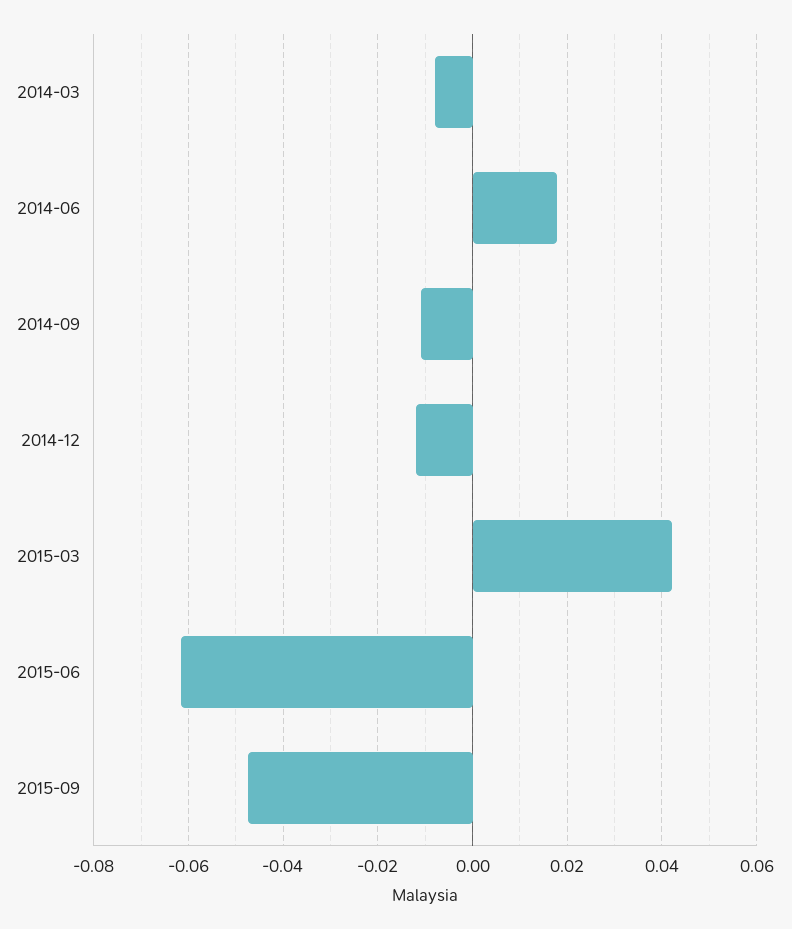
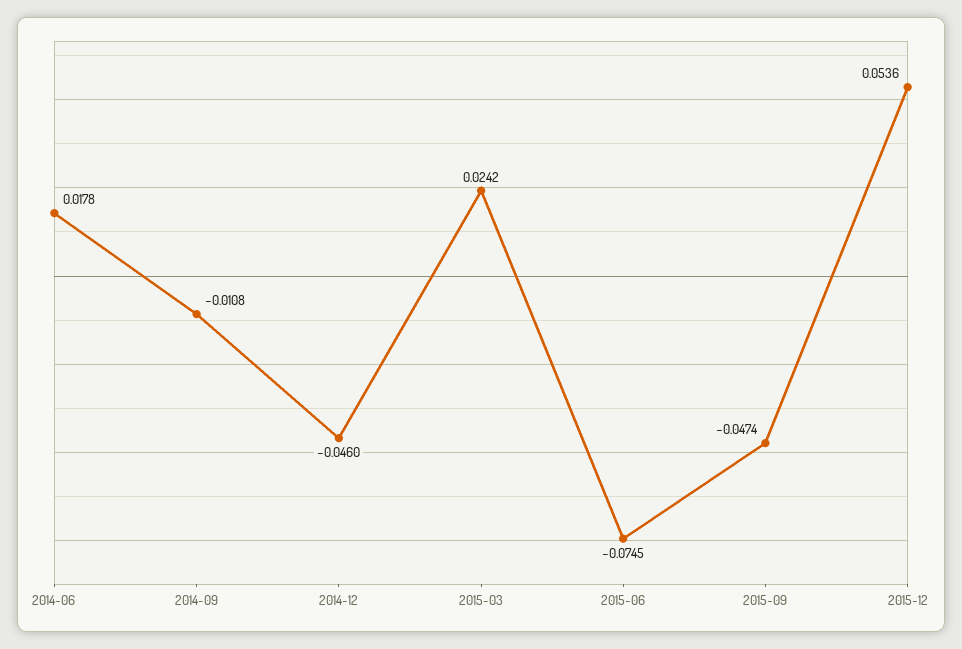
2014-03: -0.008 -> none
2014-12: -0.012 -> -0.046
2015-03: 0.042 -> 0.0242
2015-06: -0.062 -> -0.0745
2015-12: none -> 0.0536

